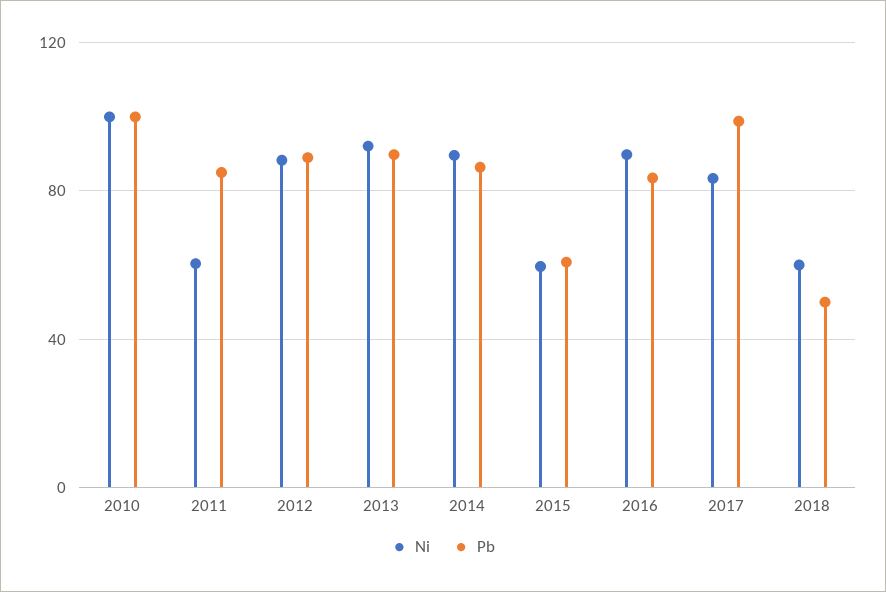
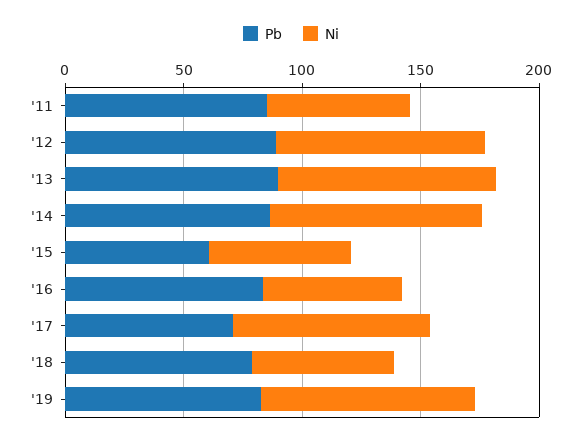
Ni, 2010: 100 -> none
Pb, 2010: 100 -> none
Ni, 2016: 90 -> 60
Pb, 2017: 100 -> 70
Pb, 2018: 50 -> 80
Pb, '19: none -> 80
Ni, '19: none -> 90

